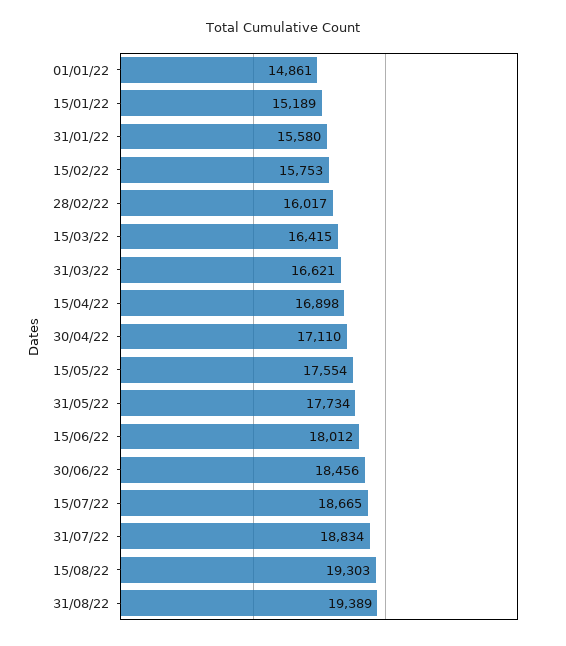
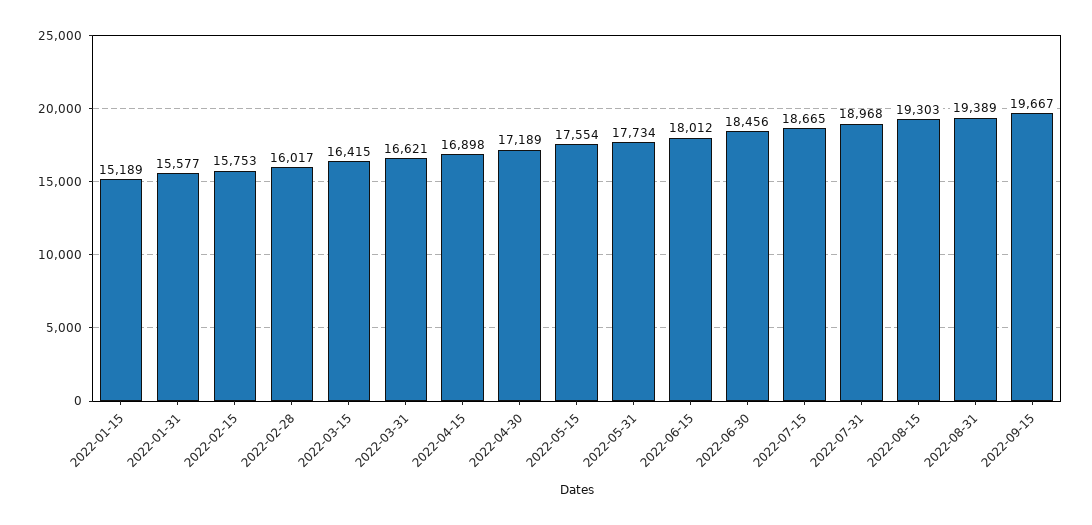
01/01/22: 14861 -> none
31/01/22: 15580 -> 15577
30/04/22: 17110 -> 17189
31/07/22: 18834 -> 18968
2022-09-15: none -> 19667

